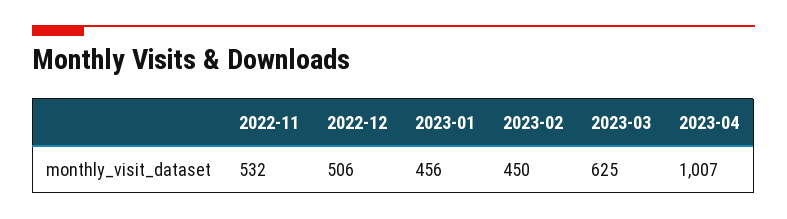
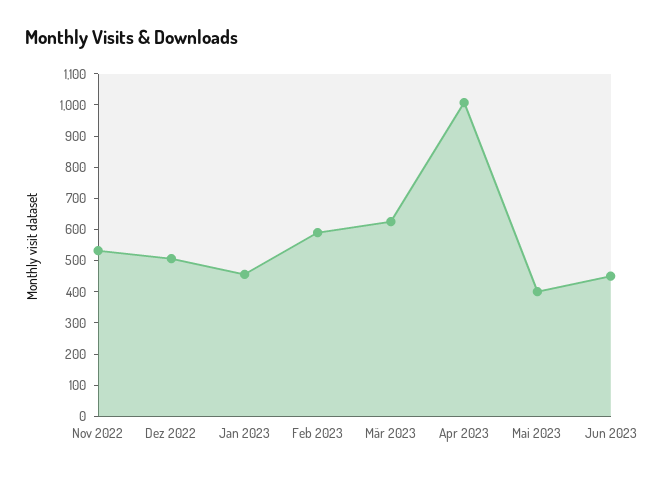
2023-02: 450 -> 600
Mai 2023: none -> 400
Jun 2023: none -> 450

